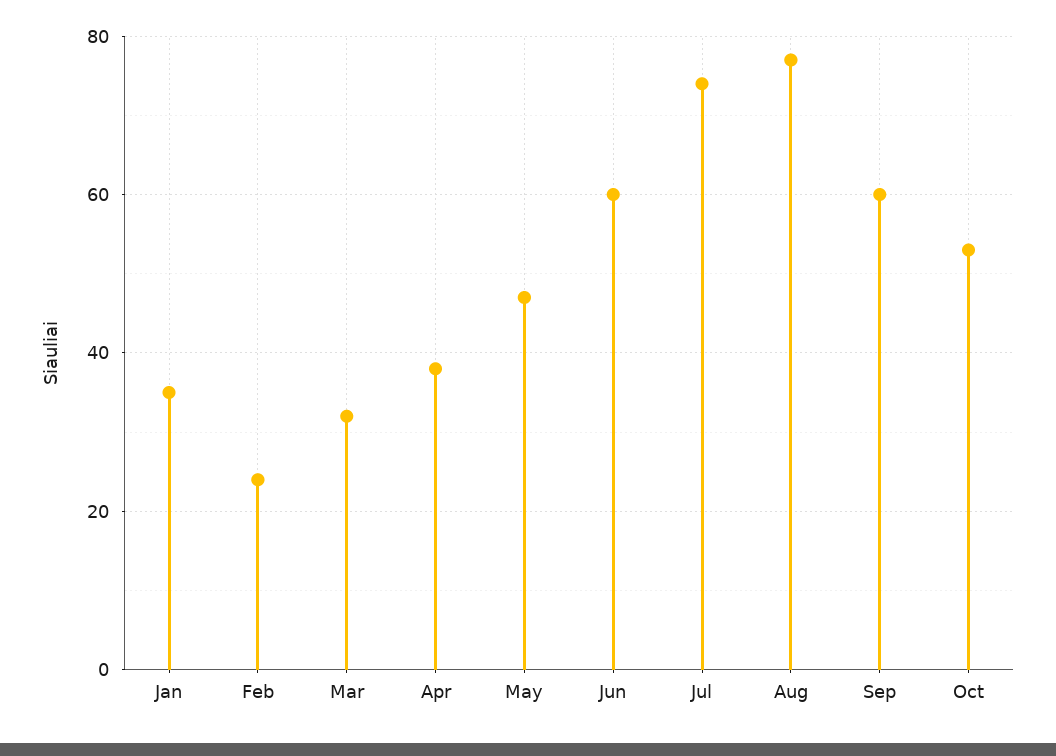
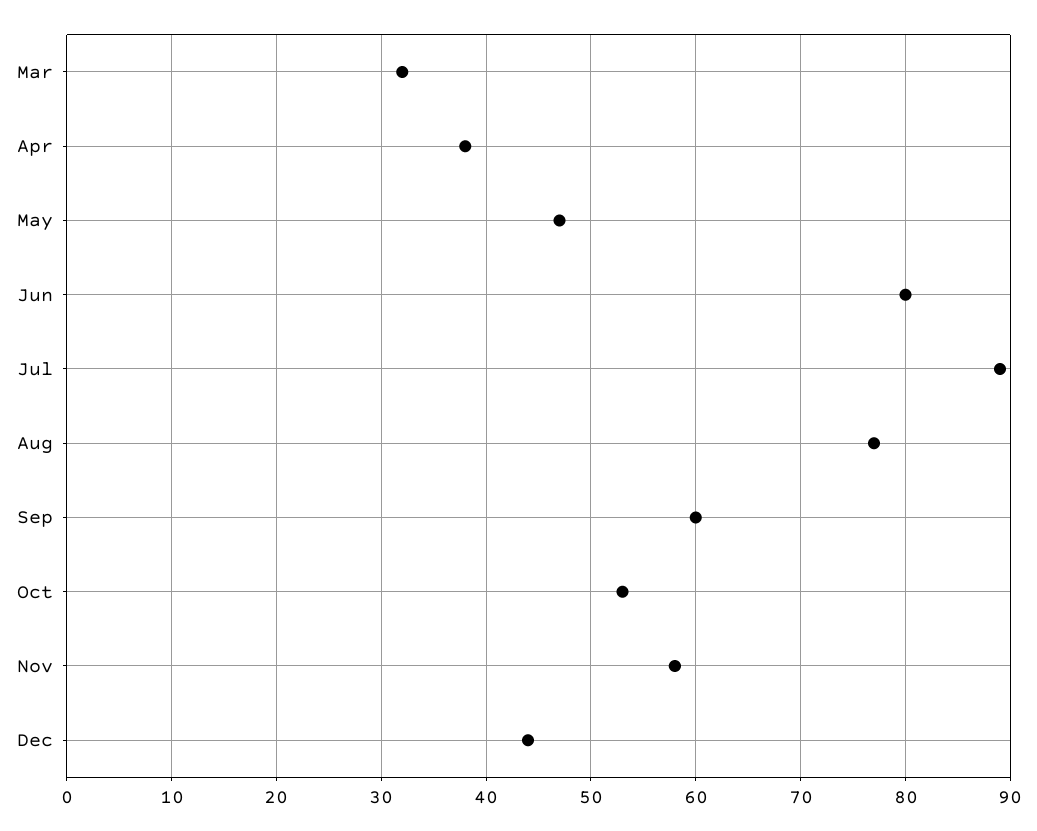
Jan: 35 -> none
Feb: 25 -> none
Jun: 60 -> 80
Jul: 75 -> 89
Nov: none -> 58
Dec: none -> 44

